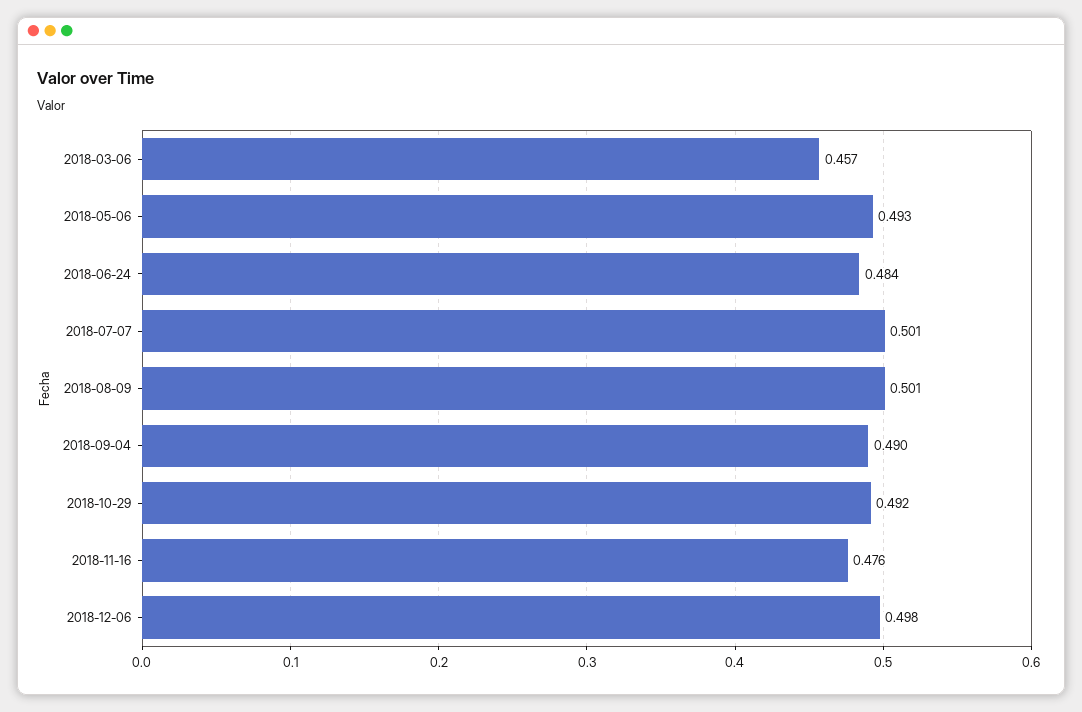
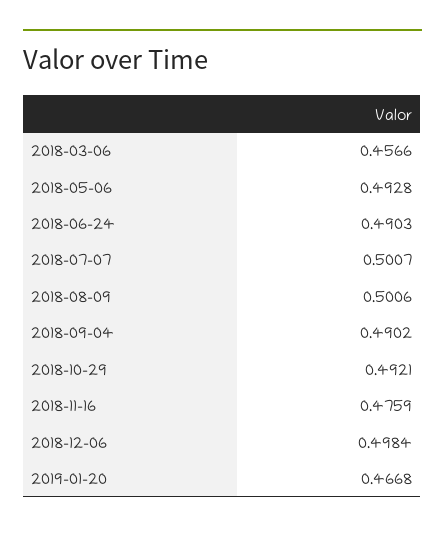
2018-06-24: 0.484 -> 0.4903
2019-01-20: none -> 0.4668

